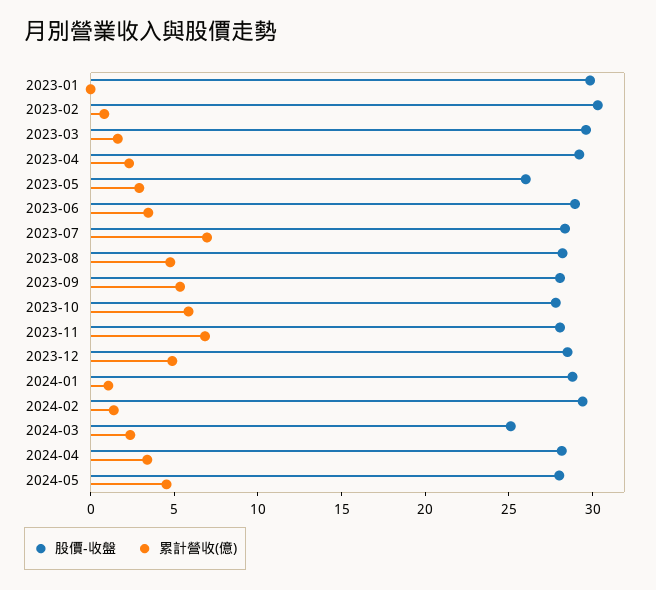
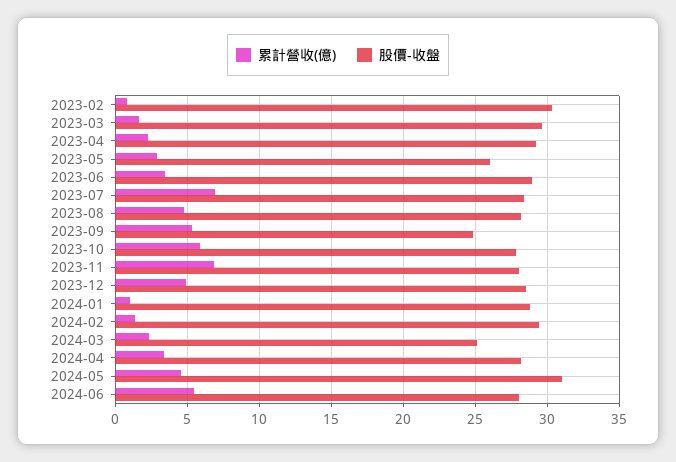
股價-收盤, 2023-01: 30 -> none
累計營收(億), 2023-01: 0 -> none
股價-收盤, 2023-09: 28 -> 25
股價-收盤, 2024-05: 28 -> 31
累計營收(億), 2024-06: none -> 5.5
股價-收盤, 2024-06: none -> 28

